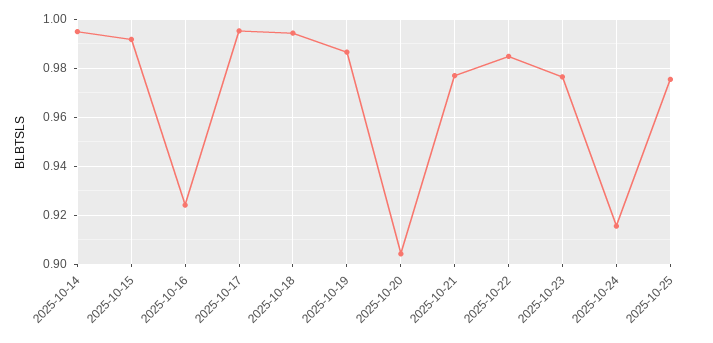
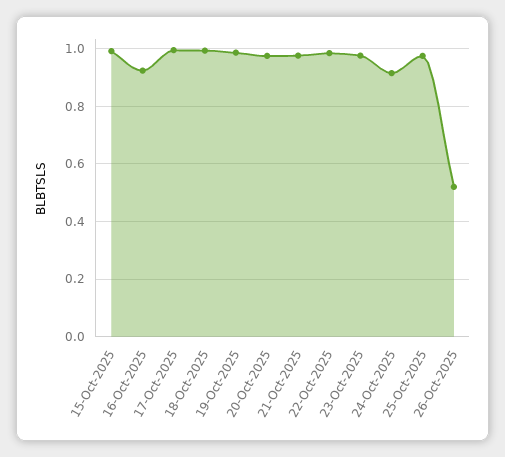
2025-10-14: 0.995 -> none
2025-10-20: 0.905 -> 0.975
26-Oct-2025: none -> 0.525

